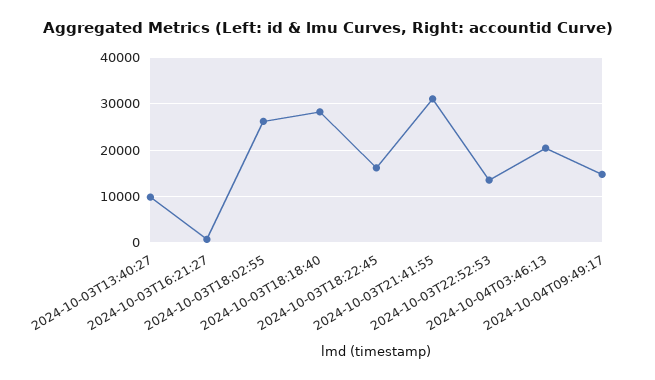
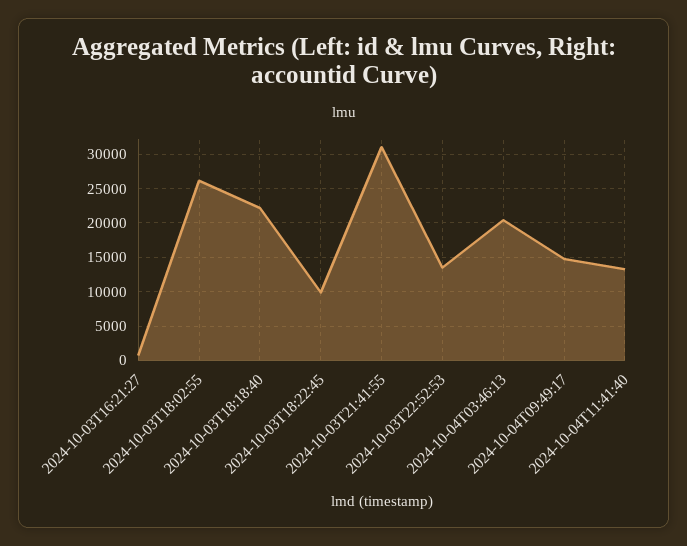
2024-10-03T13:40:27: 10000 -> none
2024-10-03T18:18:40: 28000 -> 22000
2024-10-03T18:22:45: 16000 -> 10000
2024-10-04T11:41:40: none -> 13000

